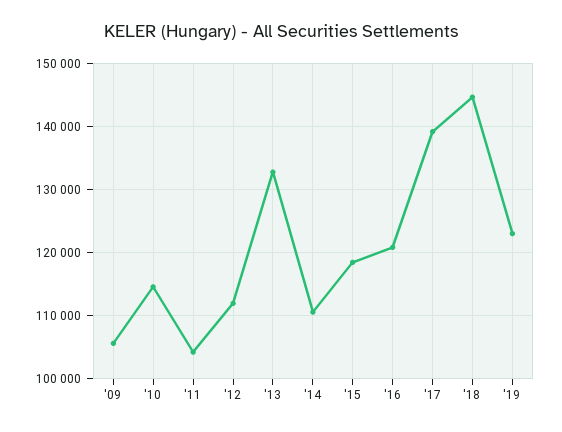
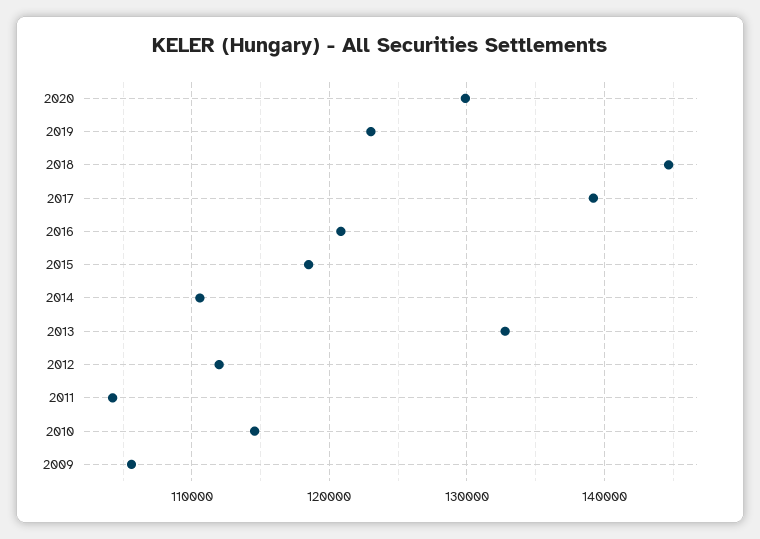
2020: none -> 130000

